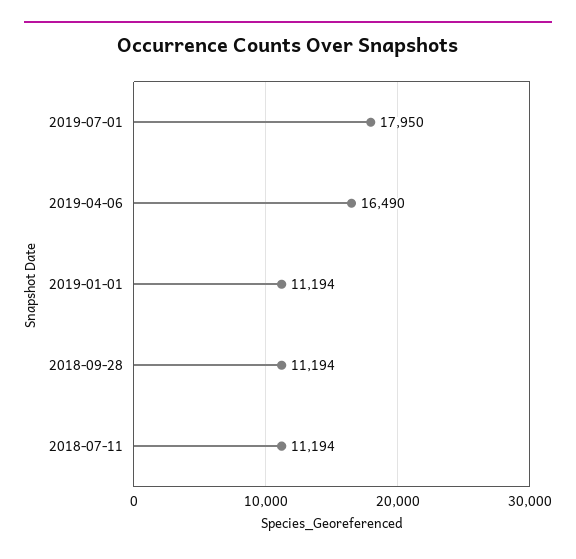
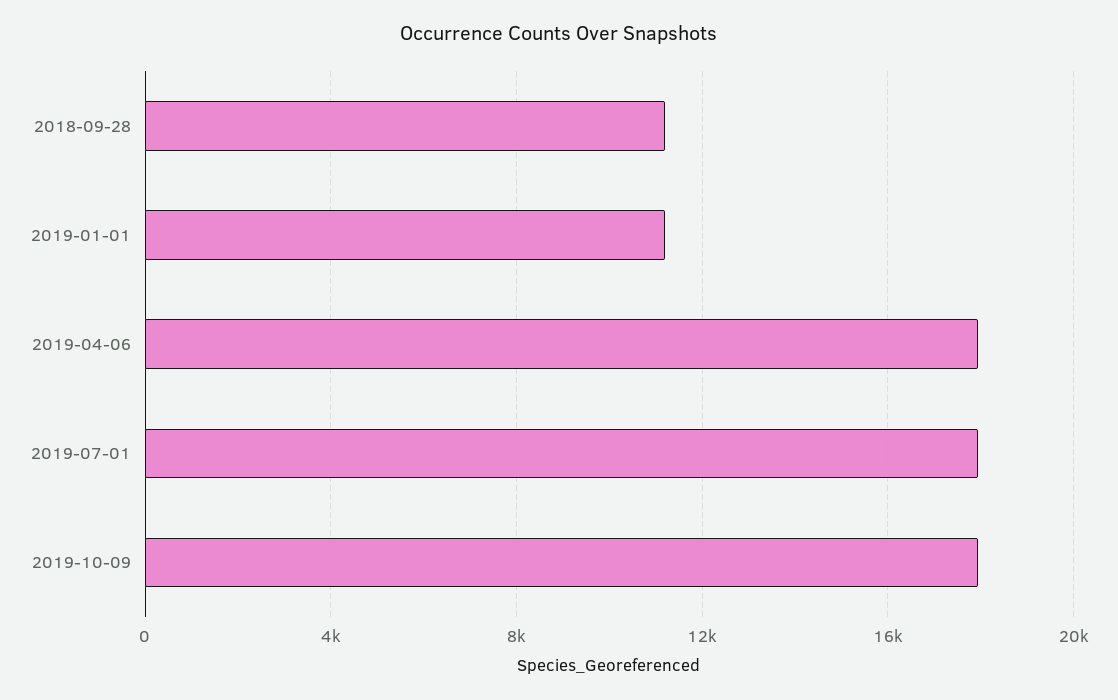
2019-04-06: 16490 -> 18000
2018-07-11: 11194 -> none
2019-10-09: none -> 18000

